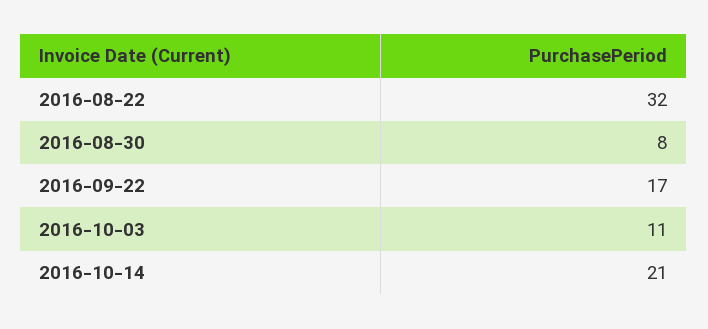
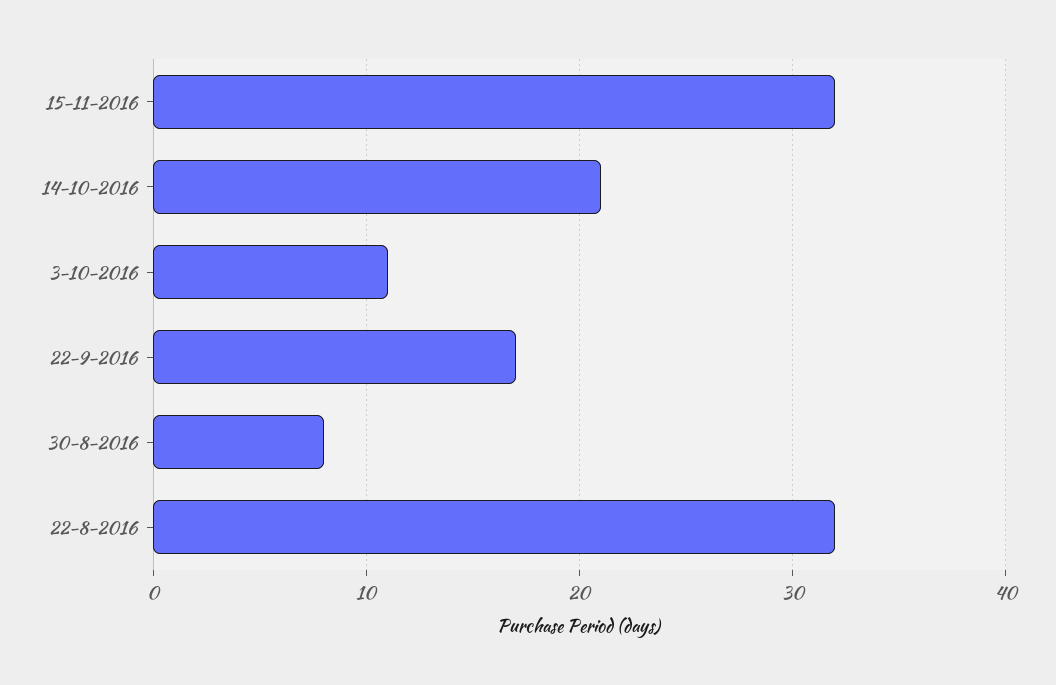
15-11-2016: none -> 32

